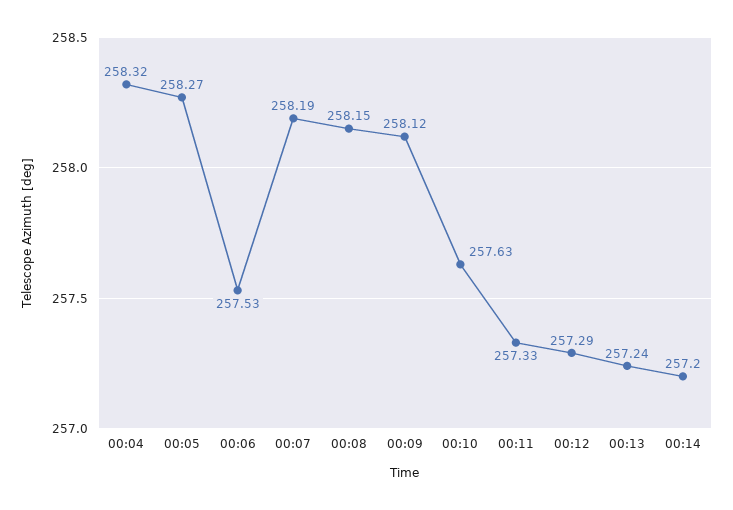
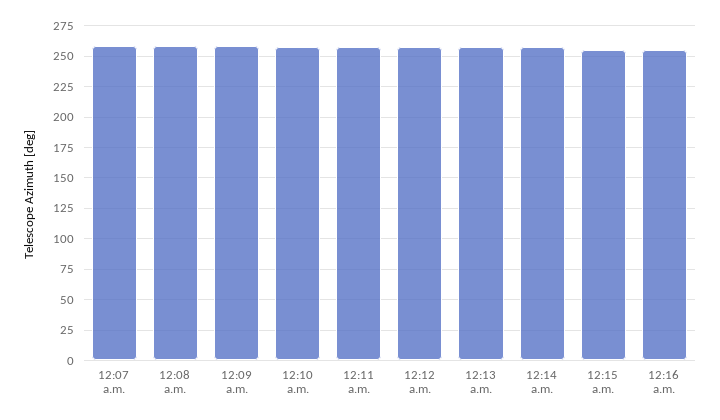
00:04: 258.32 -> none
00:05: 258.27 -> none
00:06: 257.53 -> none
12:15 a.m.: none -> 255
12:16 a.m.: none -> 255

